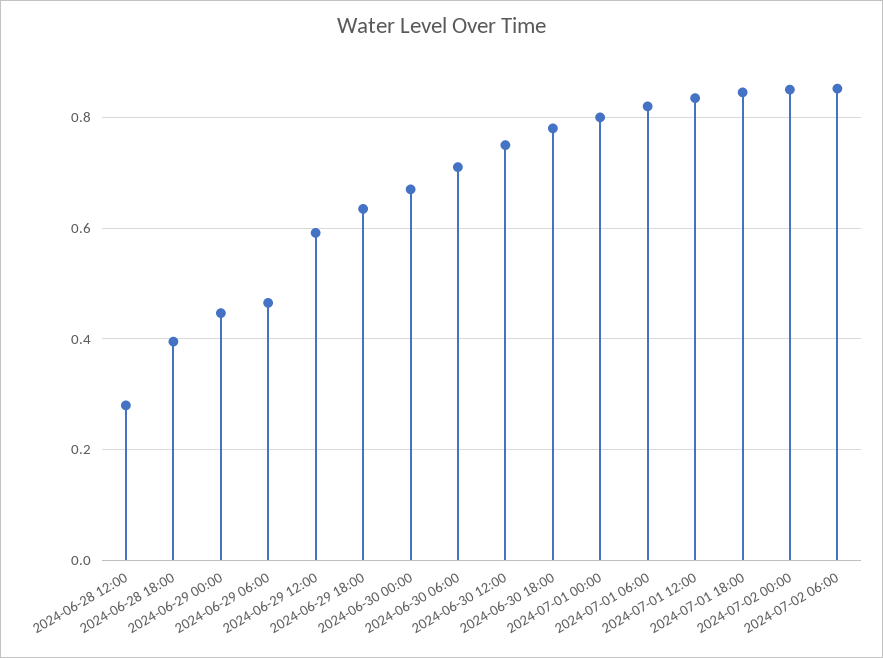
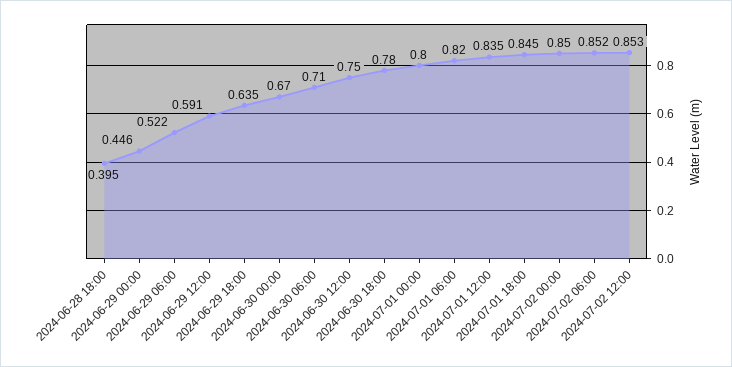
2024-06-28 12:00: 0.28 -> none
2024-06-29 06:00: 0.46 -> 0.522
2024-07-02 12:00: none -> 0.853

